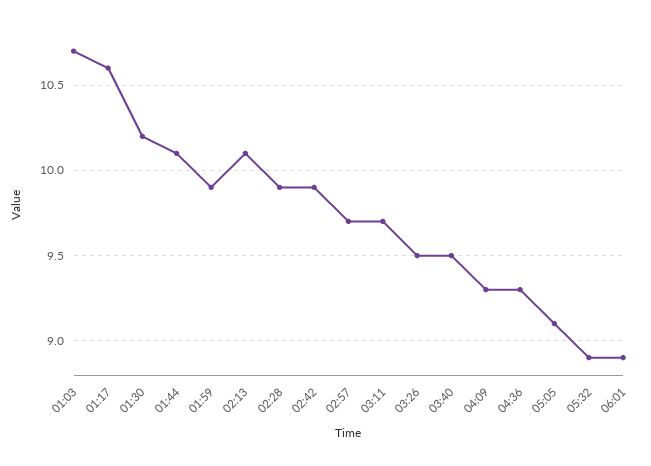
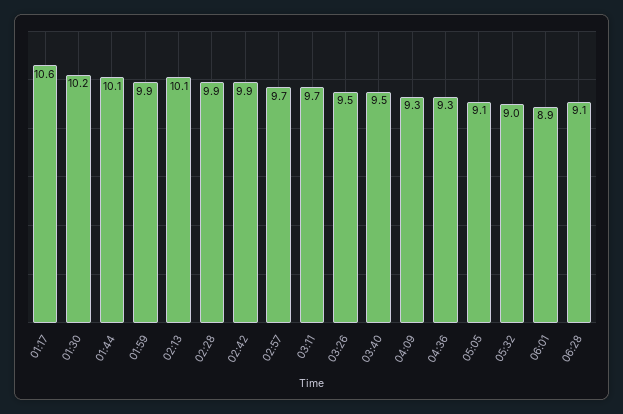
01:03: 10.7 -> none
05:32: 8.9 -> 9
06:28: none -> 9.1

